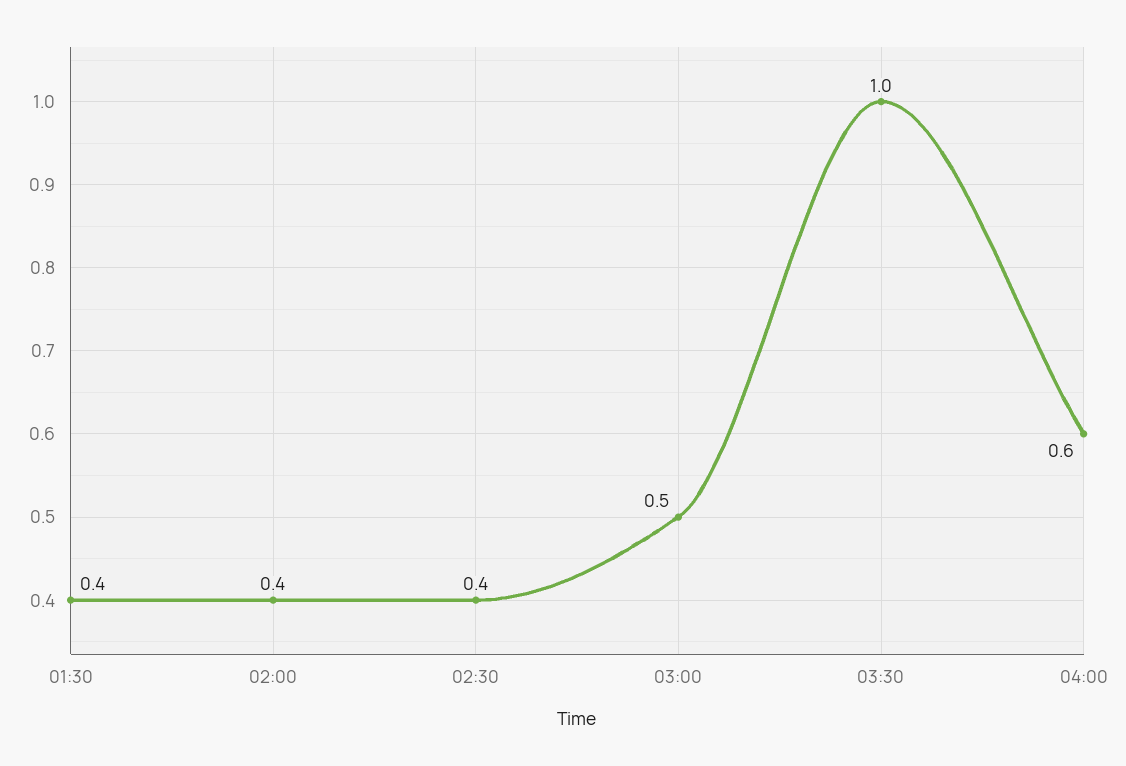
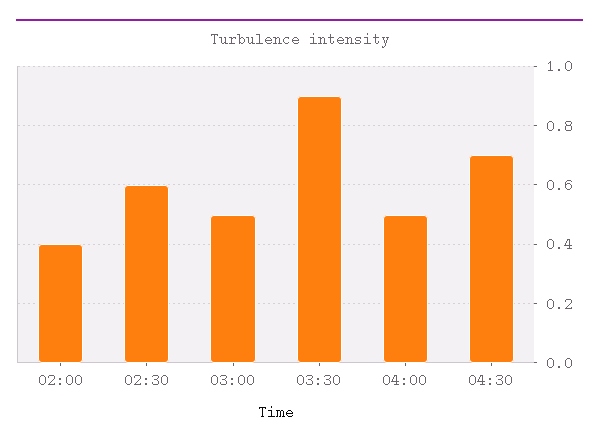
01:30: 0.4 -> none
02:30: 0.4 -> 0.6
03:30: 1 -> 0.9
04:00: 0.6 -> 0.5
04:30: none -> 0.7

